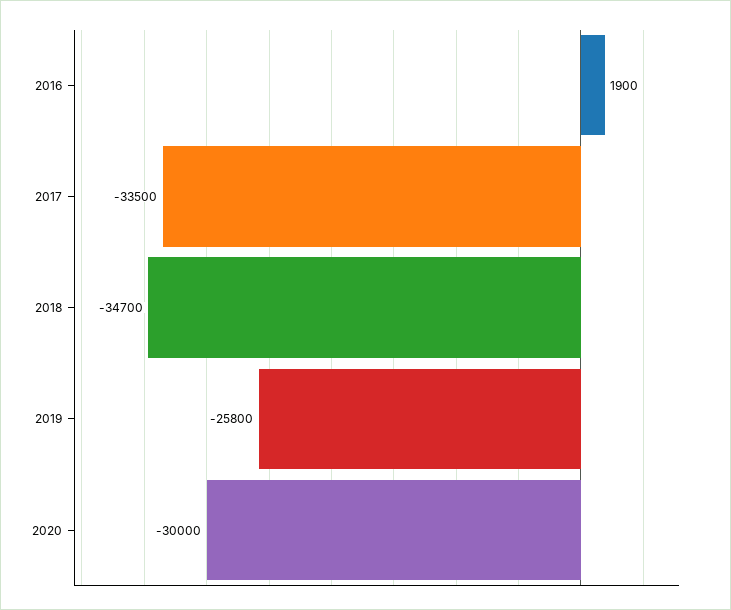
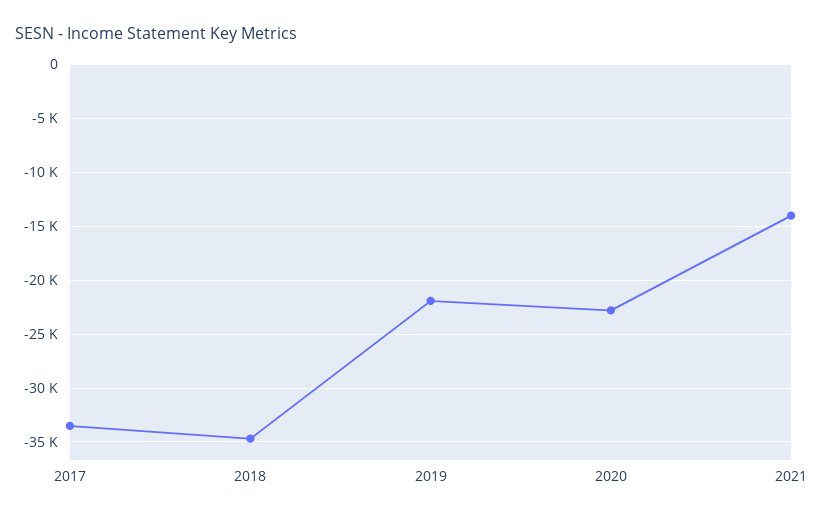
2016: 1900 -> none
2019: -25800 -> -22000
2020: -30000 -> -23000
2021: none -> -14000

